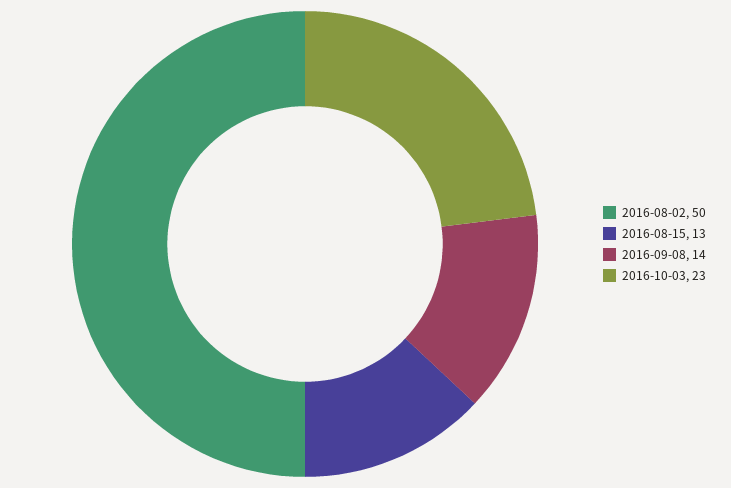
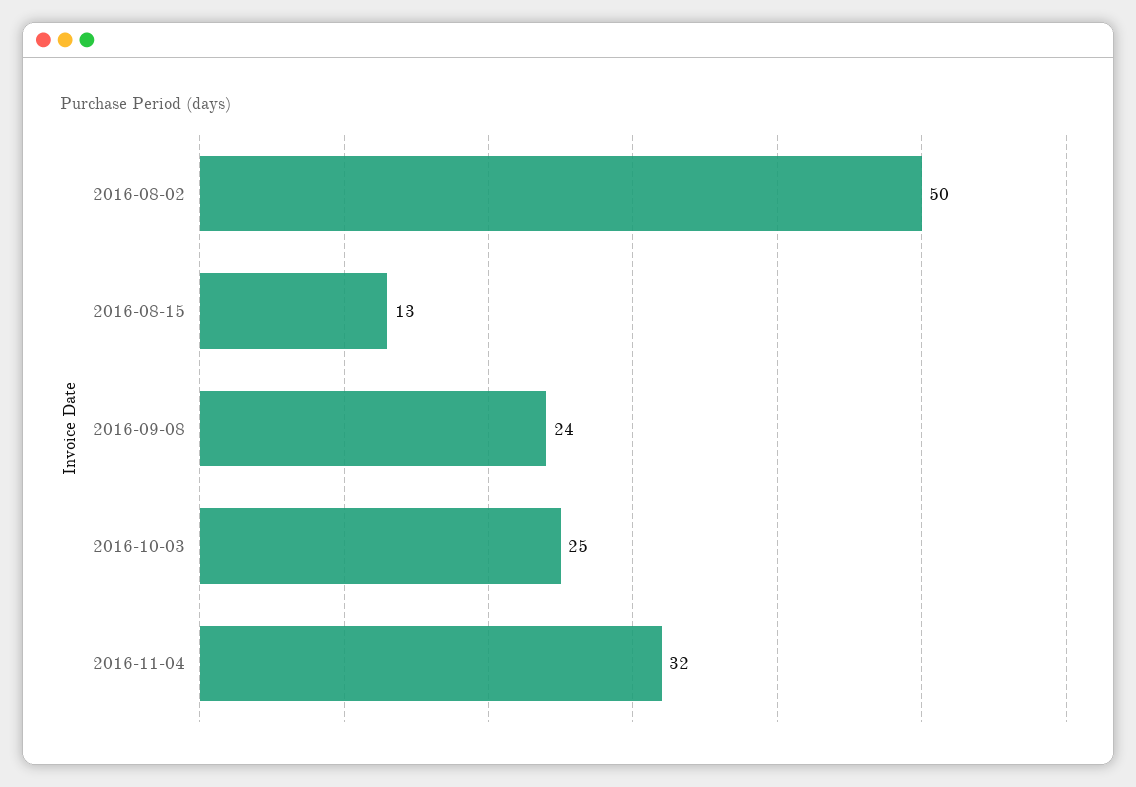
2016-09-08: 14 -> 24
2016-10-03: 23 -> 25
2016-11-04: none -> 32

